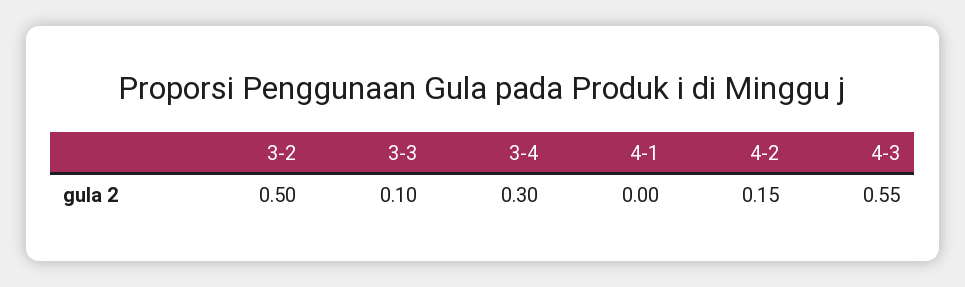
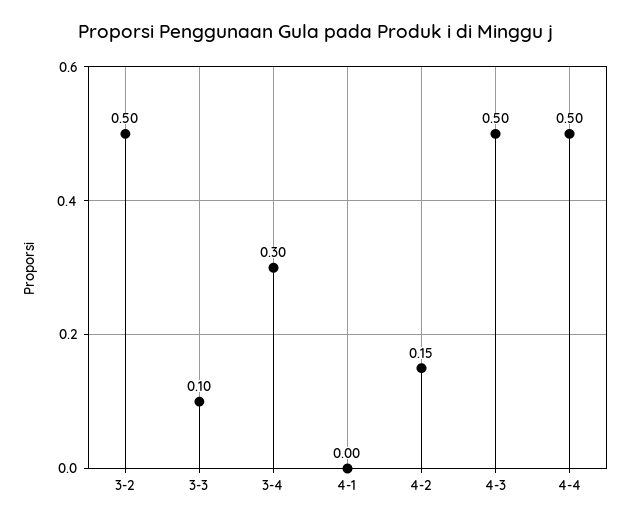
4-3: 0.55 -> 0.5
4-4: none -> 0.5

